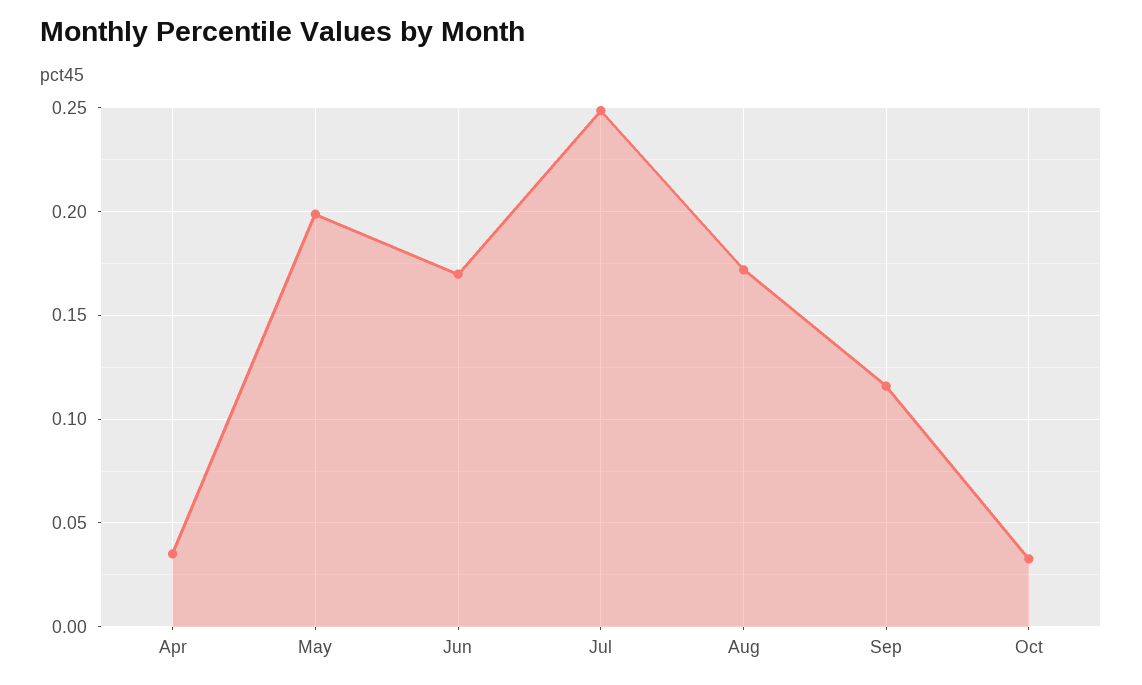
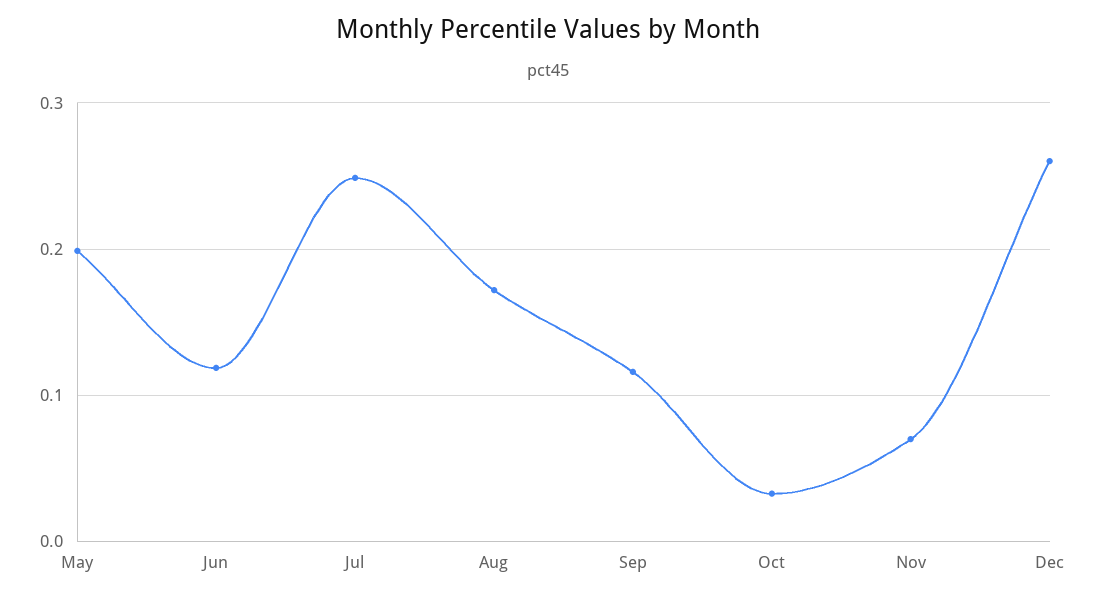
Apr: 0.035 -> none
Jun: 0.17 -> 0.12
Nov: none -> 0.07
Dec: none -> 0.26

